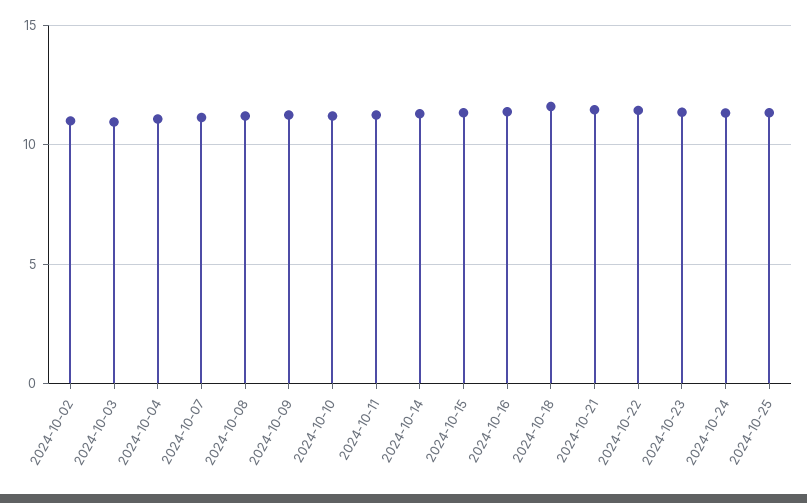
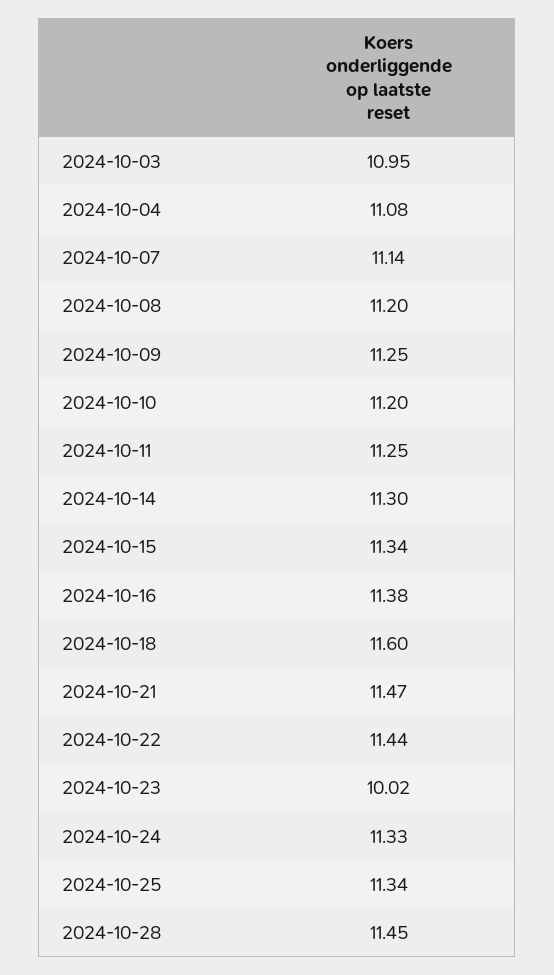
2024-10-02: 11 -> none
2024-10-23: 11.5 -> 10.02
2024-10-28: none -> 11.45

